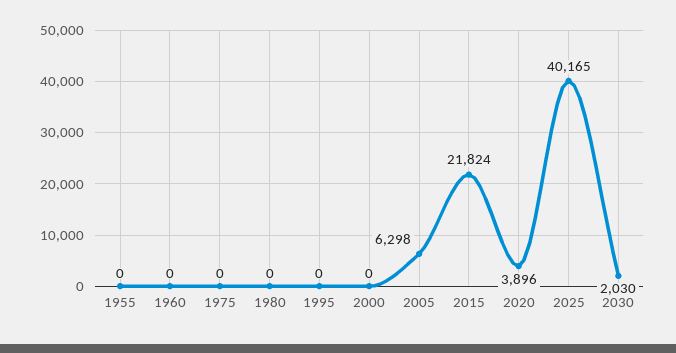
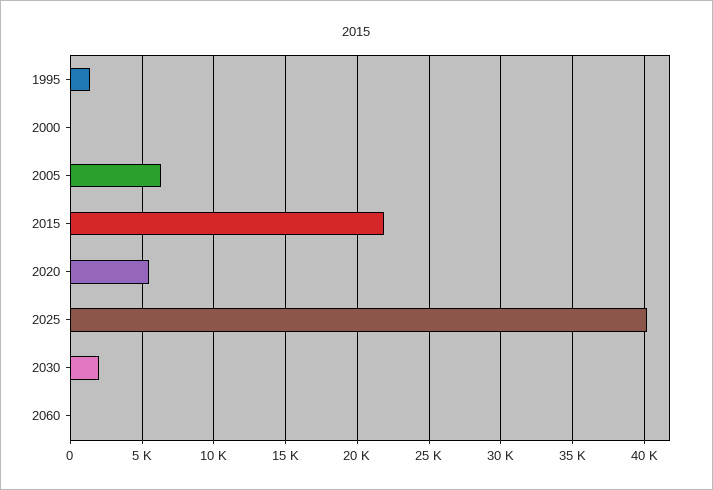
1955: 0 -> none
1960: 0 -> none
1975: 0 -> none
1980: 0 -> none
1995: 0 -> 1500
2020: 3896 -> 5500
2060: none -> 0

